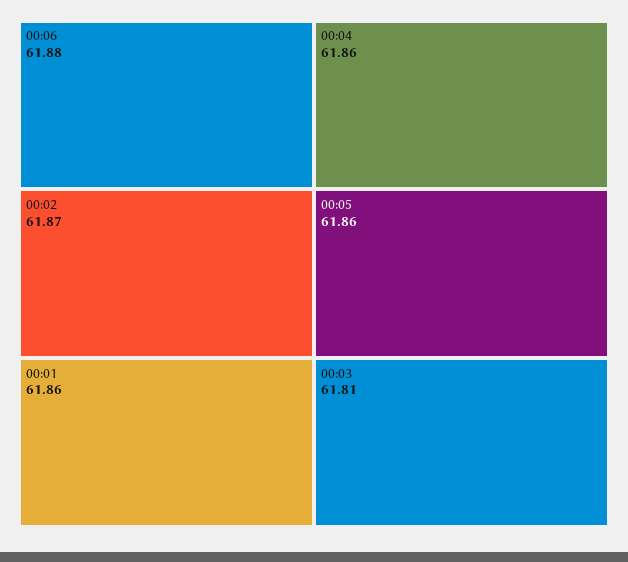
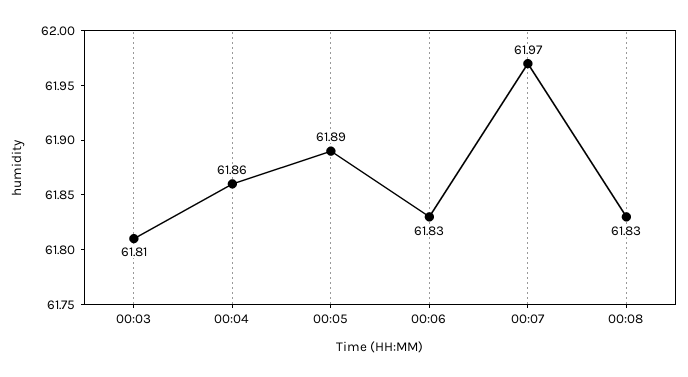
00:06: 61.88 -> 61.83
00:02: 61.87 -> none
00:01: 61.86 -> none
00:05: 61.86 -> 61.89
00:07: none -> 61.97
00:08: none -> 61.83

